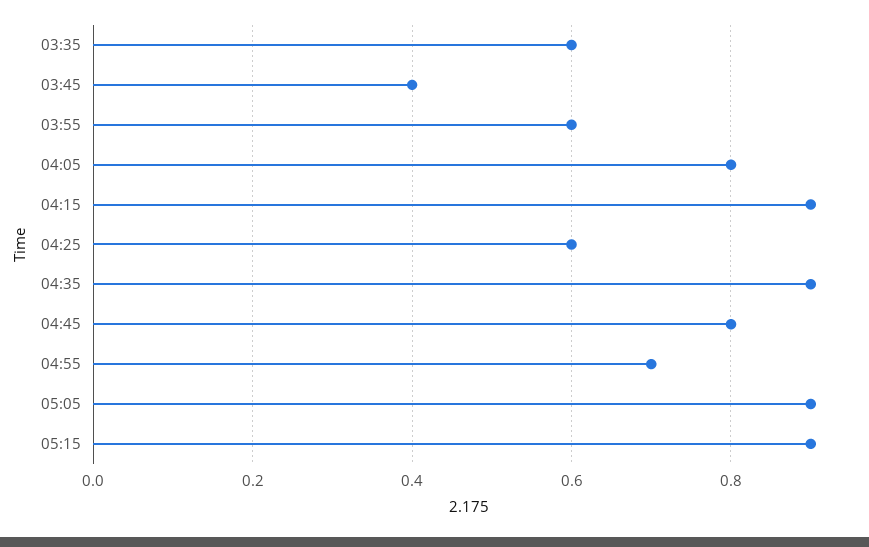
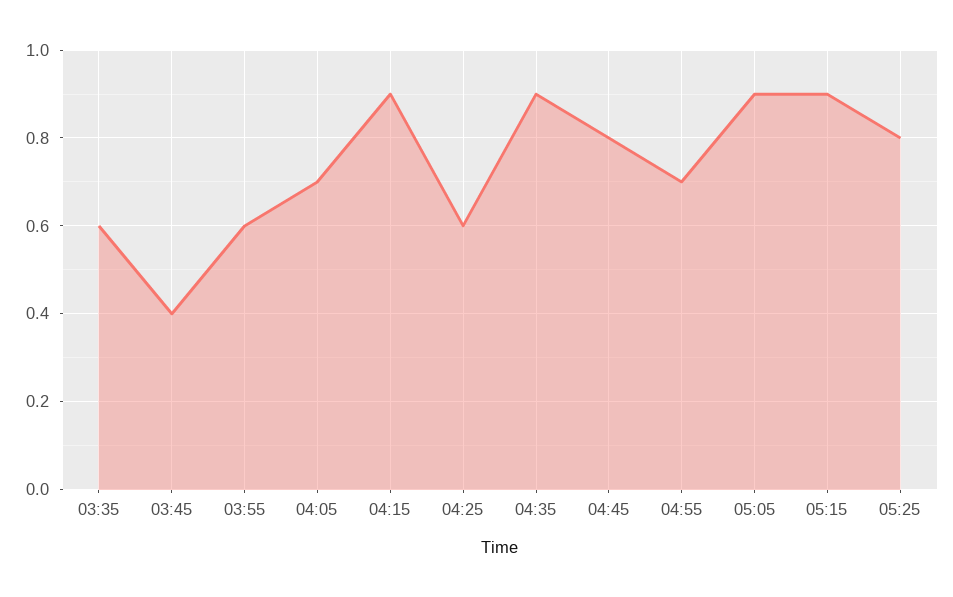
04:05: 0.8 -> 0.7
05:25: none -> 0.8

